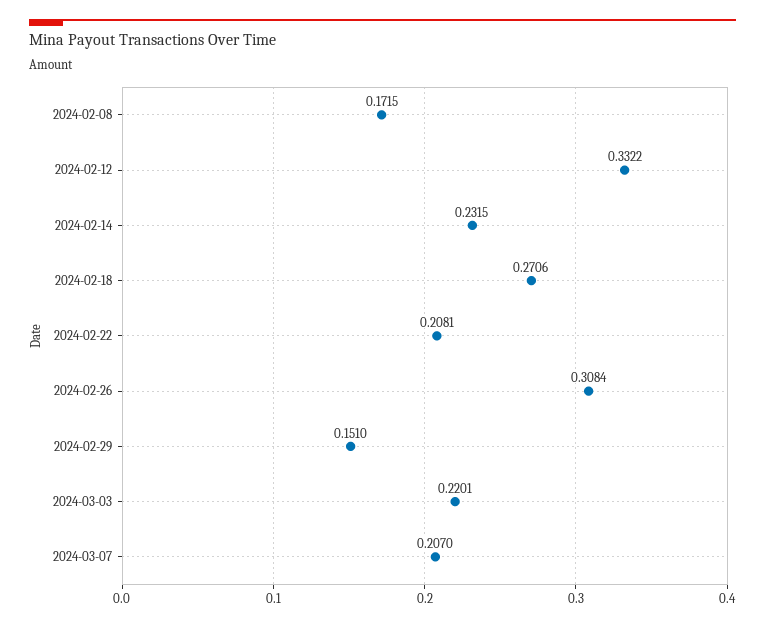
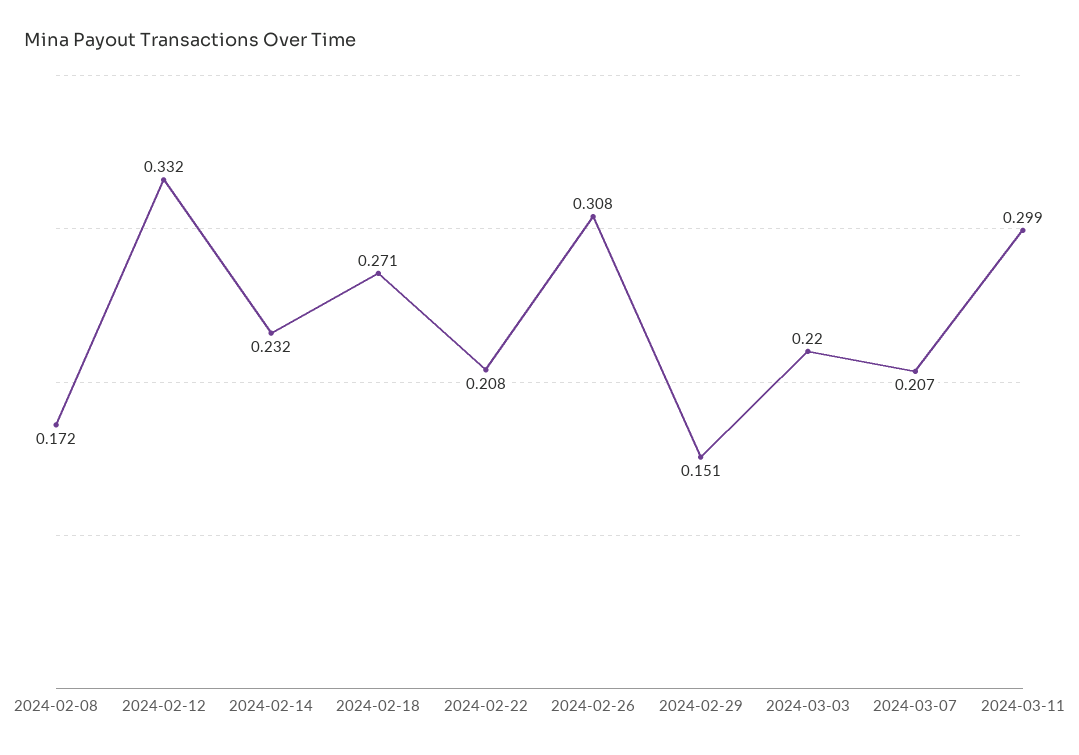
2024-03-11: none -> 0.299

